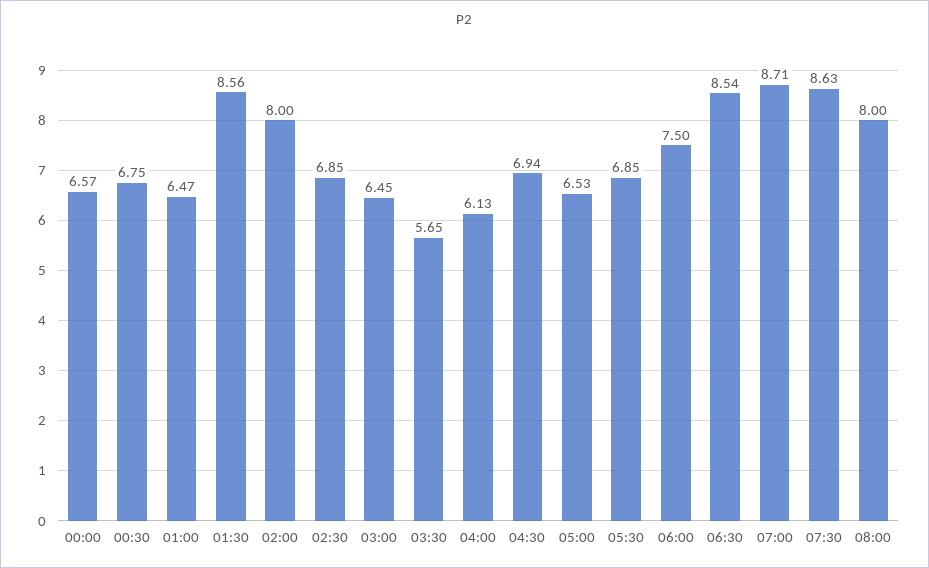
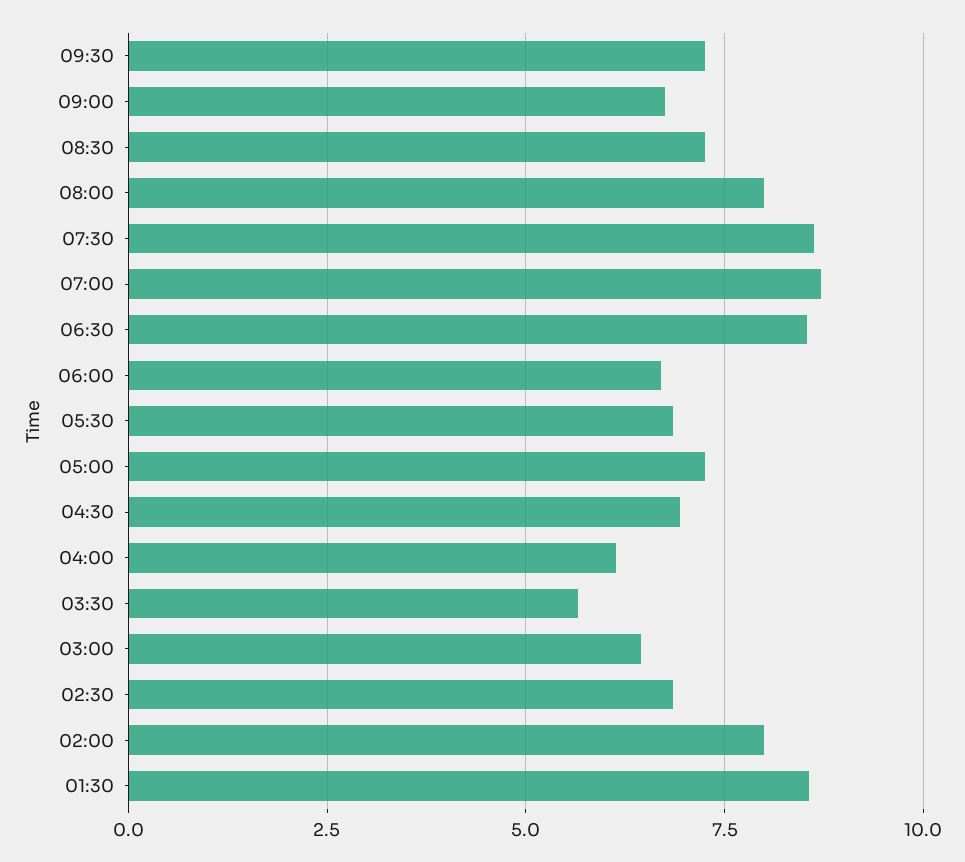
00:00: 6.57 -> none
00:30: 6.75 -> none
01:00: 6.47 -> none
05:00: 6.53 -> 7.25
06:00: 7.5 -> 6.75
09:30: none -> 7.25
09:00: none -> 6.75
08:30: none -> 7.25

